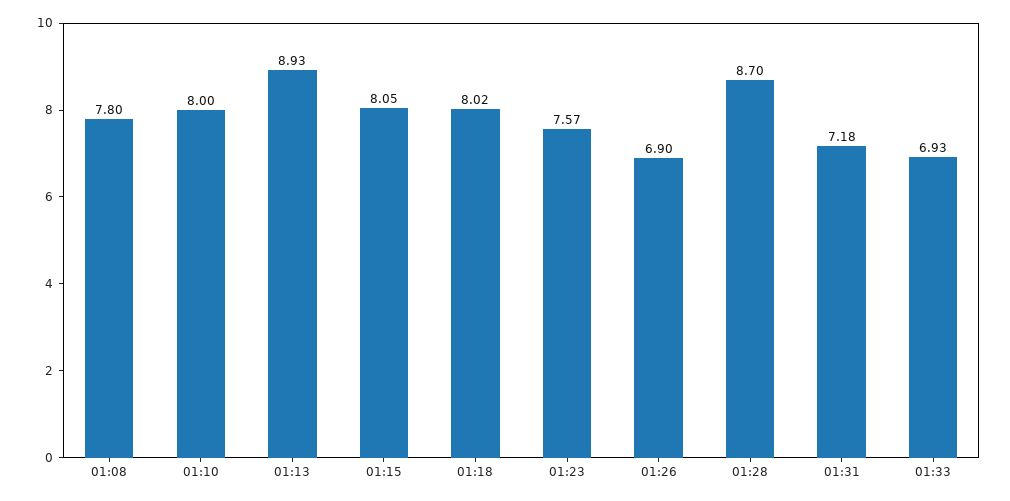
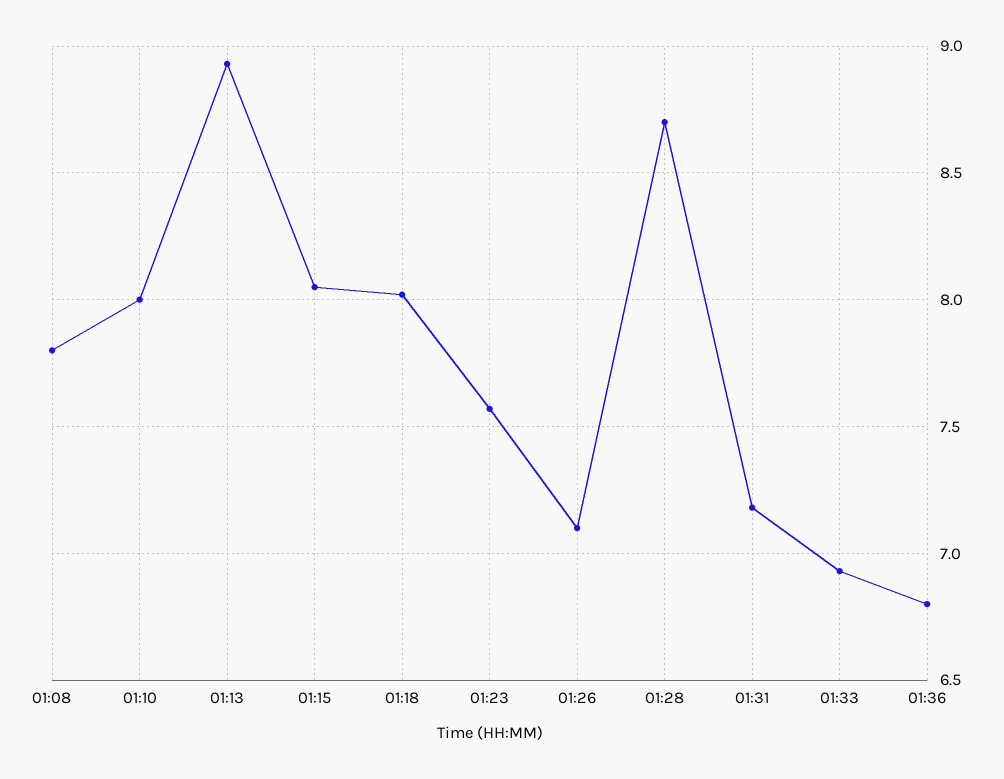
01:26: 6.9 -> 7.1
01:36: none -> 6.8

